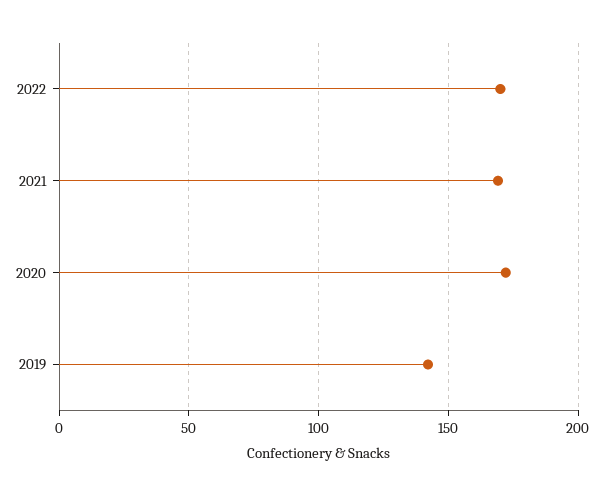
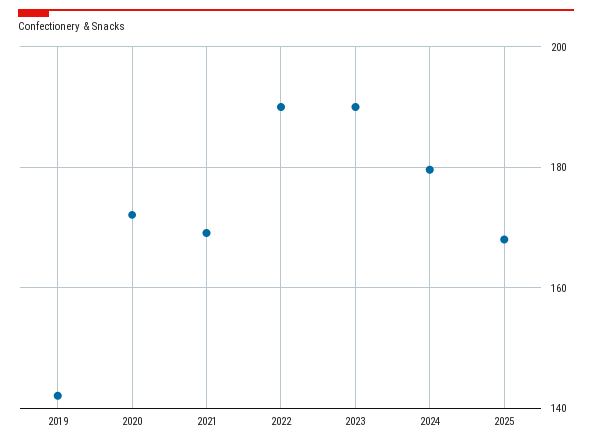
2022: 170 -> 190
2023: none -> 190
2024: none -> 180
2025: none -> 168

